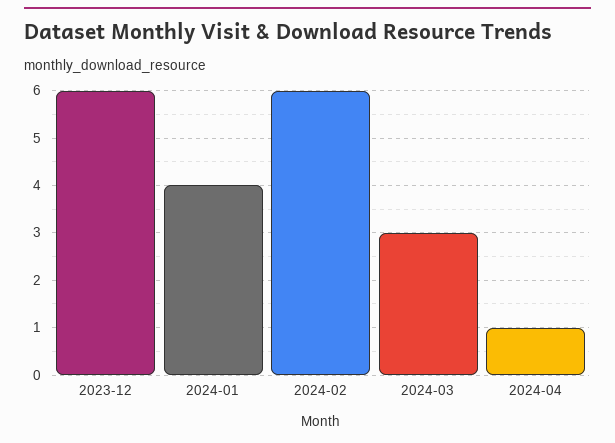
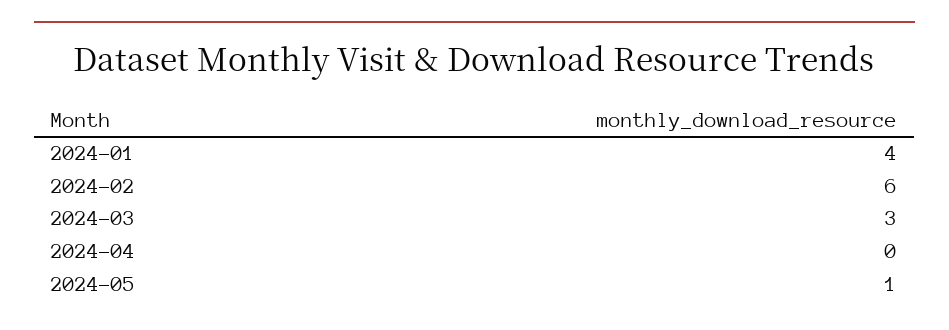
2023-12: 6 -> none
2024-04: 1 -> 0
2024-05: none -> 1

